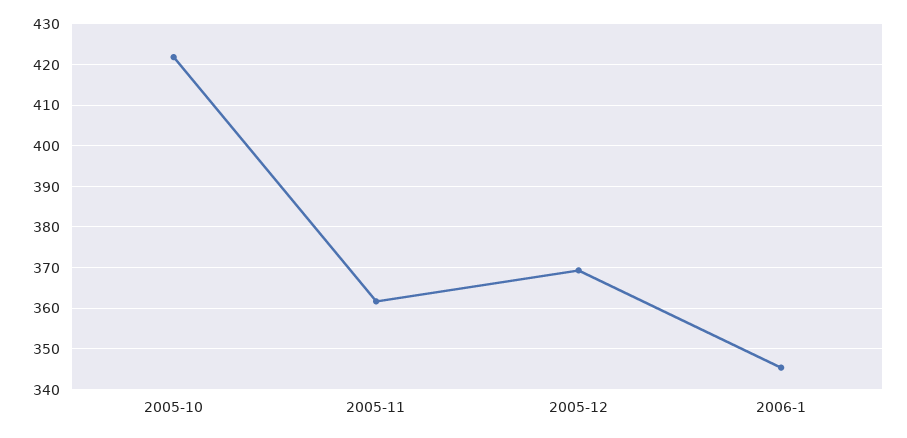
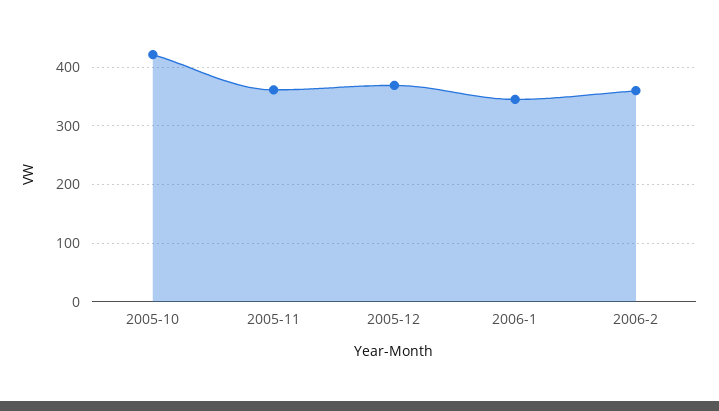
2006-2: none -> 360

